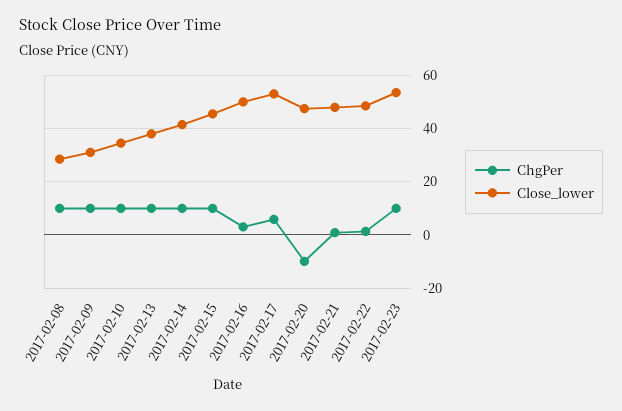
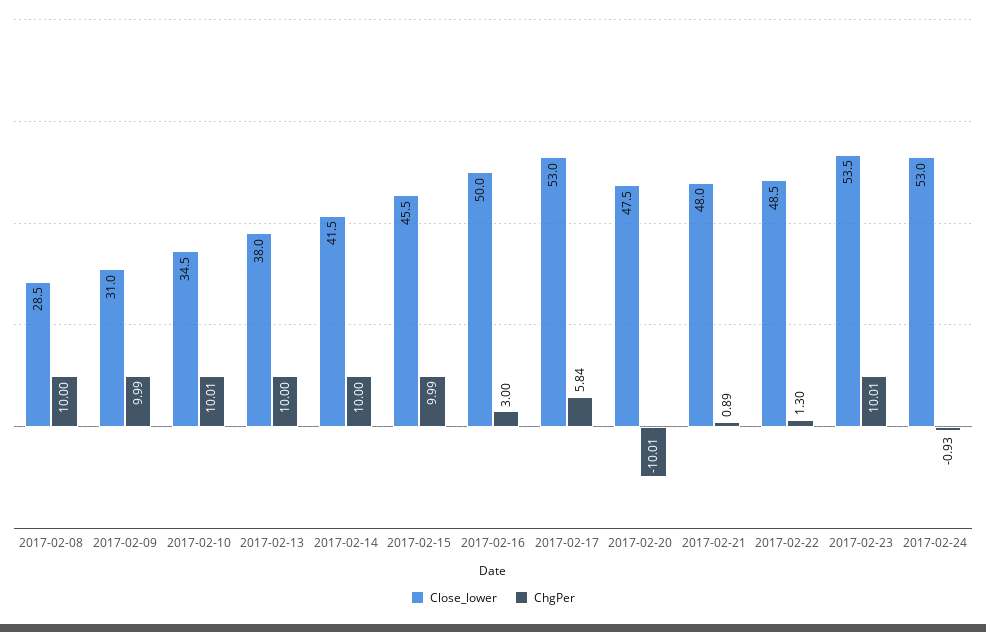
Close_lower, 2017-02-24: none -> 53
ChgPer, 2017-02-24: none -> -0.93

